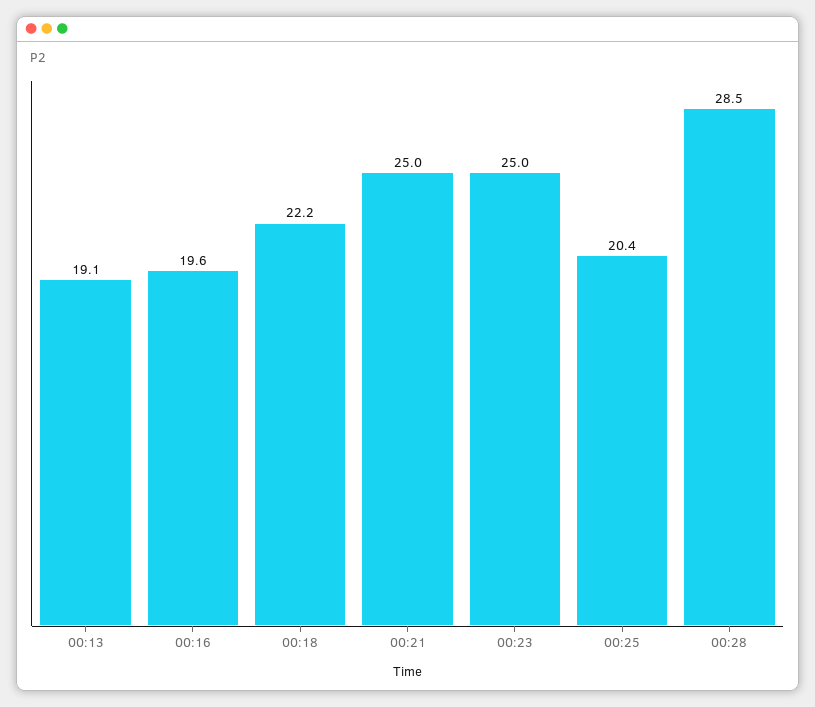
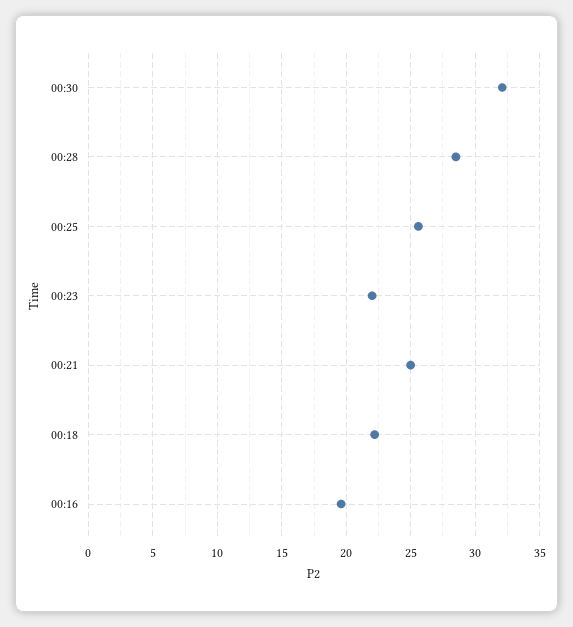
00:13: 19.1 -> none
00:23: 25 -> 22
00:25: 20.4 -> 25.5
00:30: none -> 32

